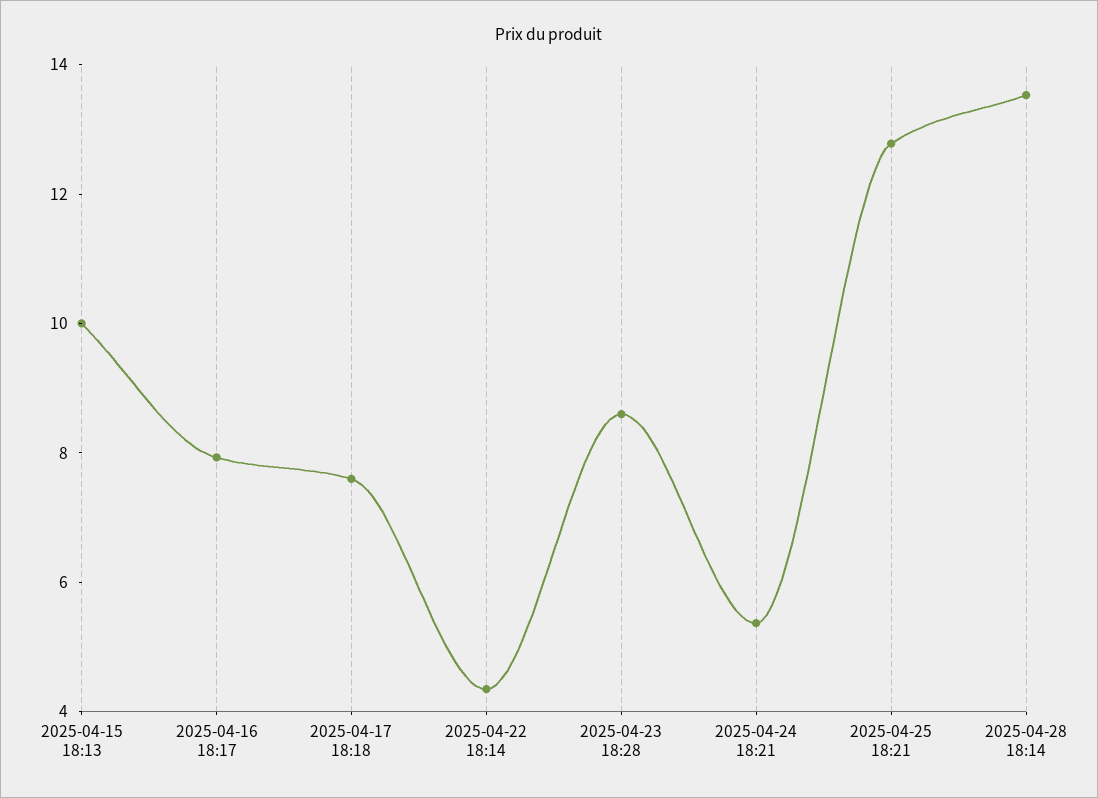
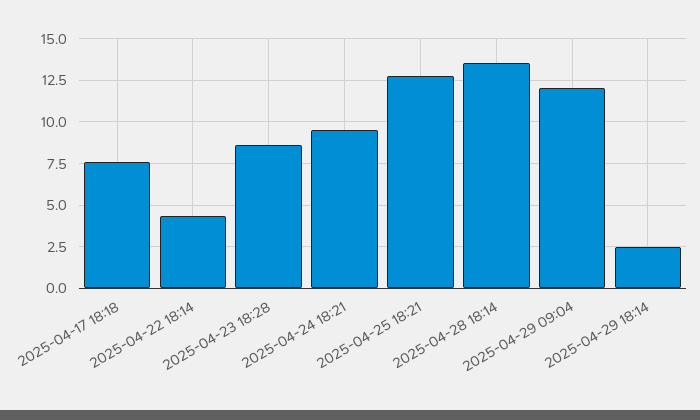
2025-04-15 18:13: 10 -> none
2025-04-16 18:17: 8 -> none
2025-04-24 18:21: 5.5 -> 9.5
2025-04-29 09:04: none -> 12
2025-04-29 18:14: none -> 2.5

